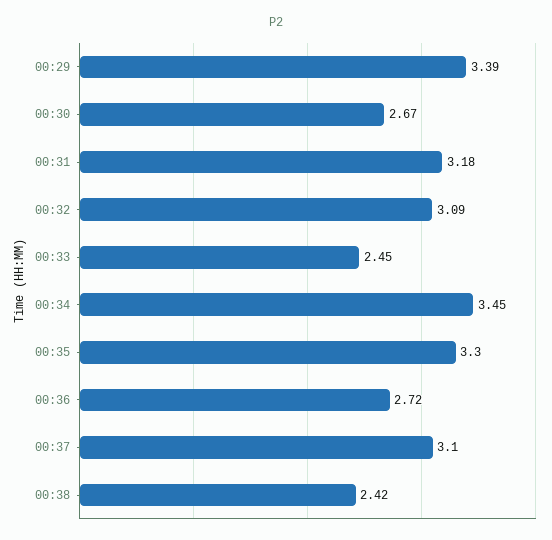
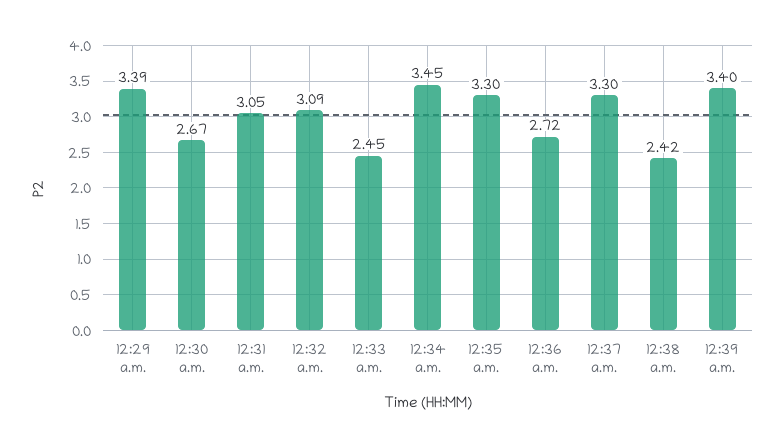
00:31: 3.18 -> 3.05
00:37: 3.1 -> 3.3
12:39 a.m.: none -> 3.4

